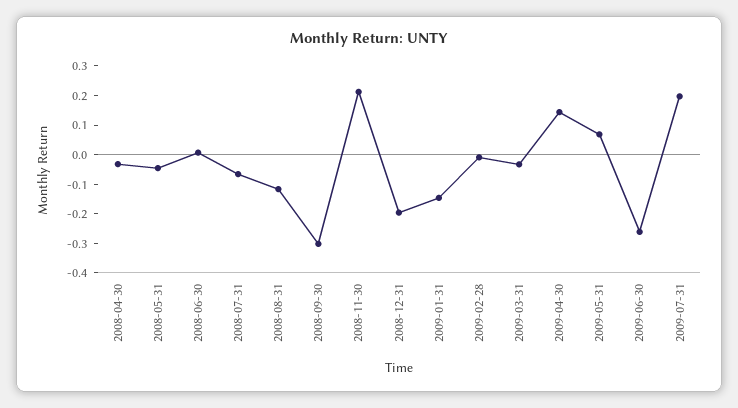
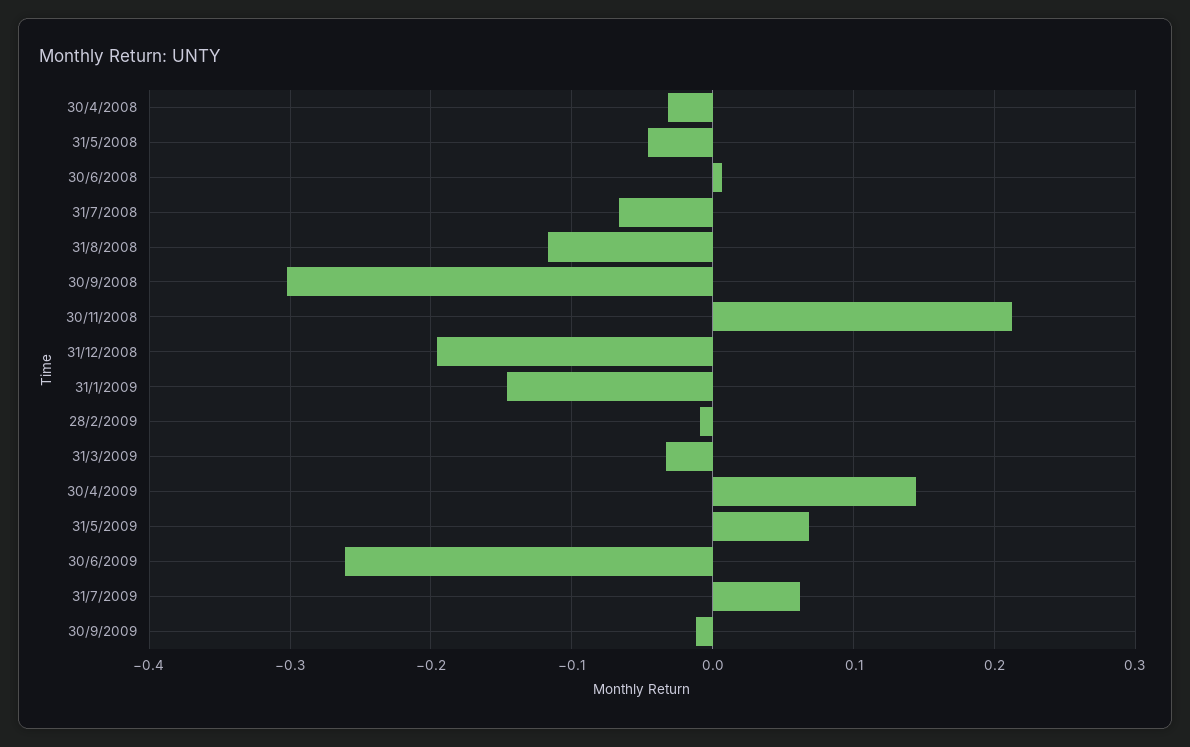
2009-07-31: 0.2 -> 0.06
30/9/2009: none -> -0.01

